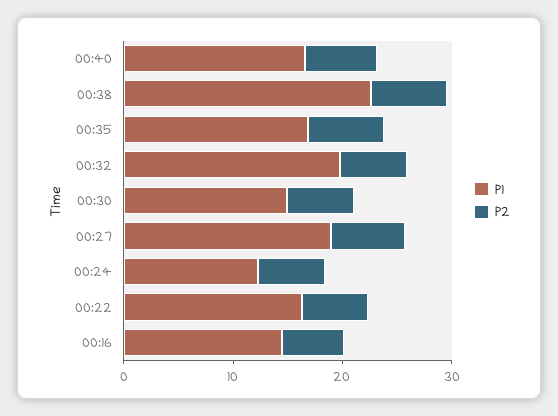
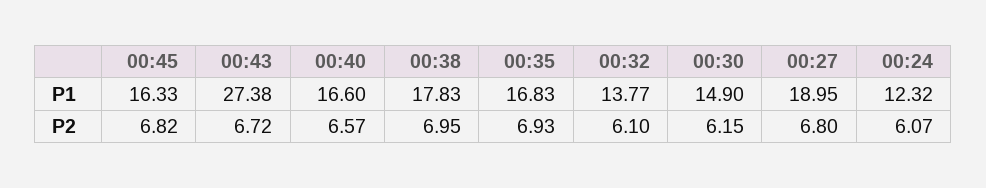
P1, 00:38: 22 -> 17.83
P1, 00:32: 20 -> 13.77
P1, 00:22: 16 -> none
P2, 00:22: 6 -> none
P1, 00:16: 14 -> none
P2, 00:16: 6 -> none
P1, 00:45: none -> 16.33
P1, 00:43: none -> 27.38
P2, 00:45: none -> 6.82
P2, 00:43: none -> 6.72

